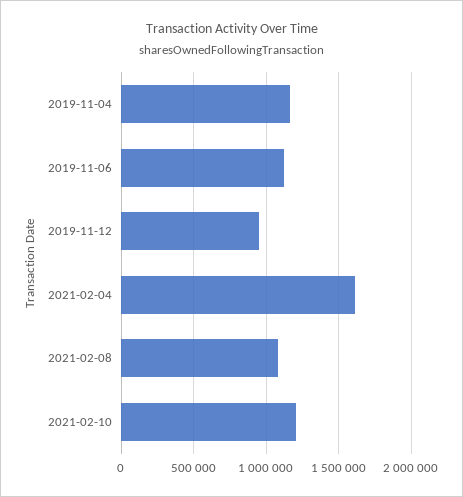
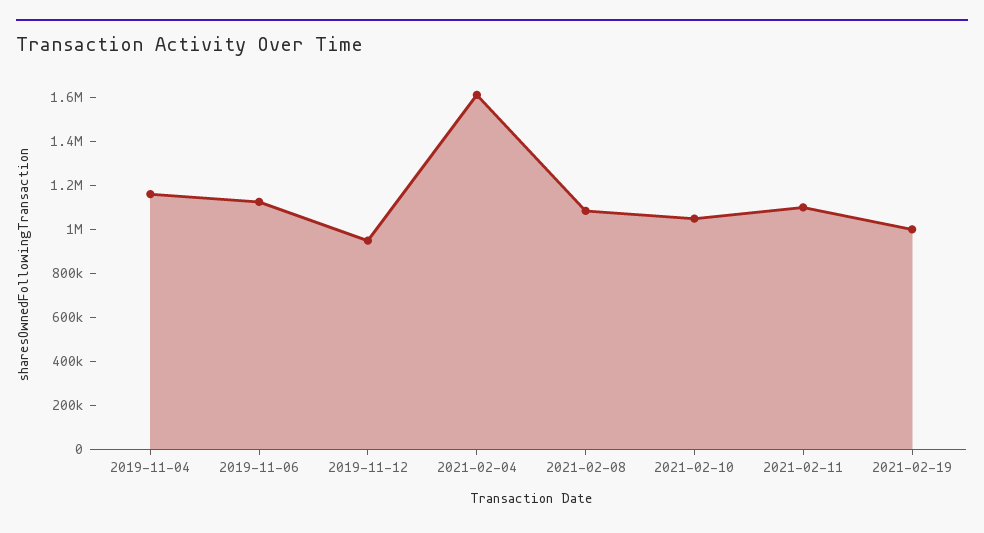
2021-02-10: 1200000 -> 1050000
2021-02-11: none -> 1100000
2021-02-19: none -> 1000000

